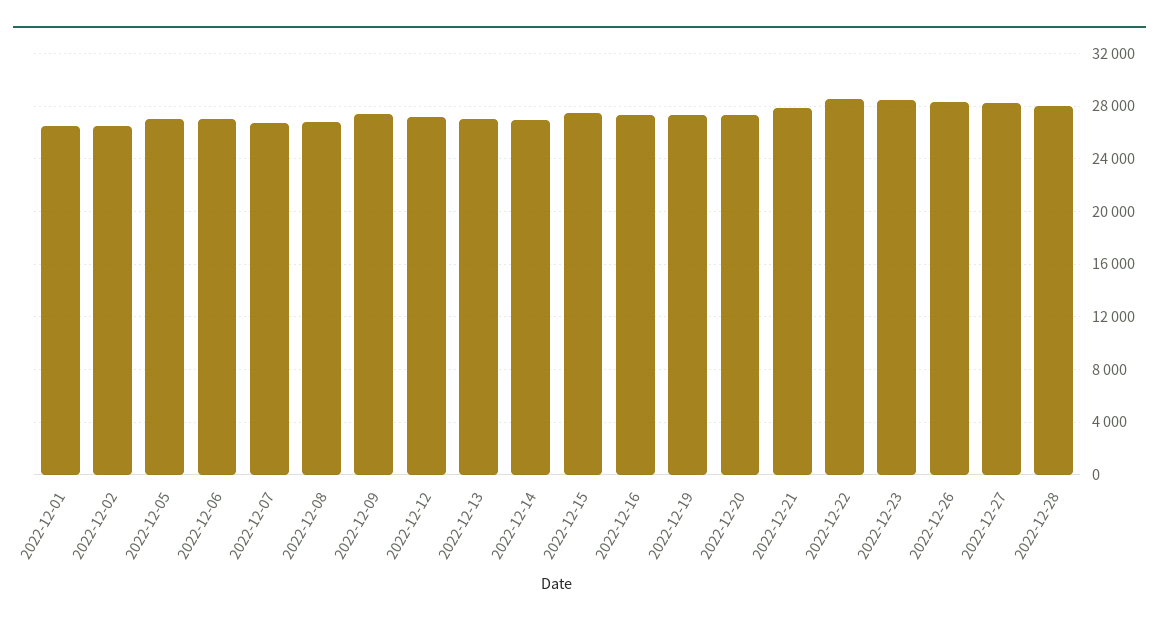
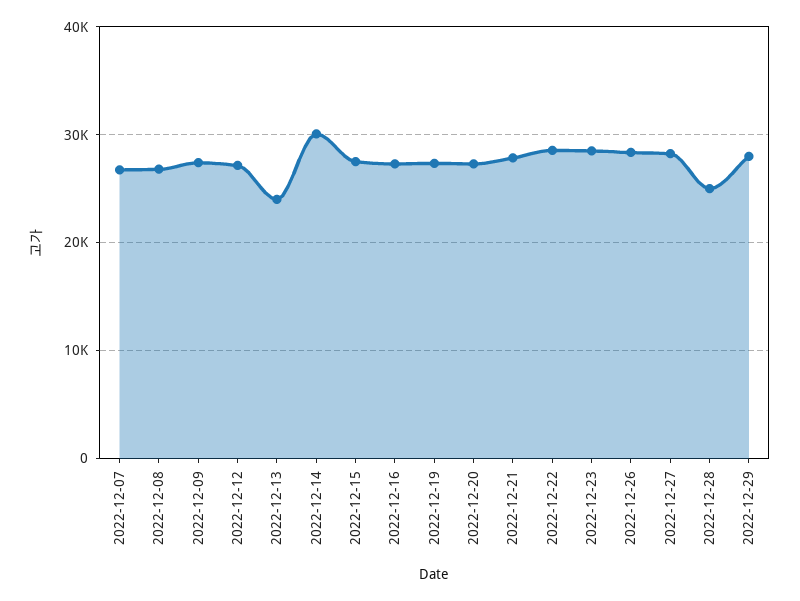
2022-12-01: 26500 -> none
2022-12-02: 26500 -> none
2022-12-05: 27000 -> none
2022-12-06: 27000 -> none
2022-12-13: 27000 -> 24000
2022-12-14: 27000 -> 30000
2022-12-28: 28000 -> 25000
2022-12-29: none -> 28000

